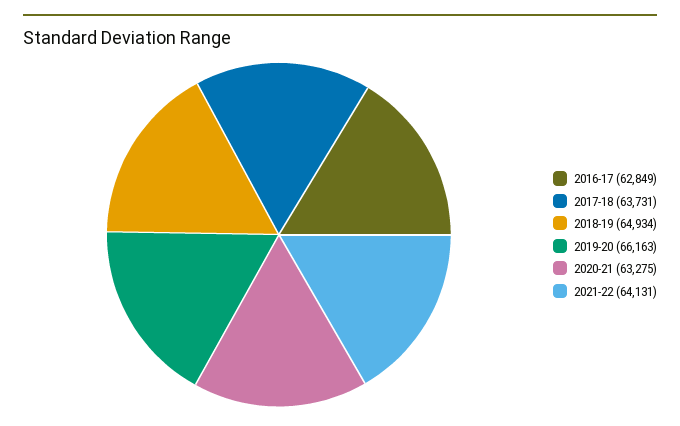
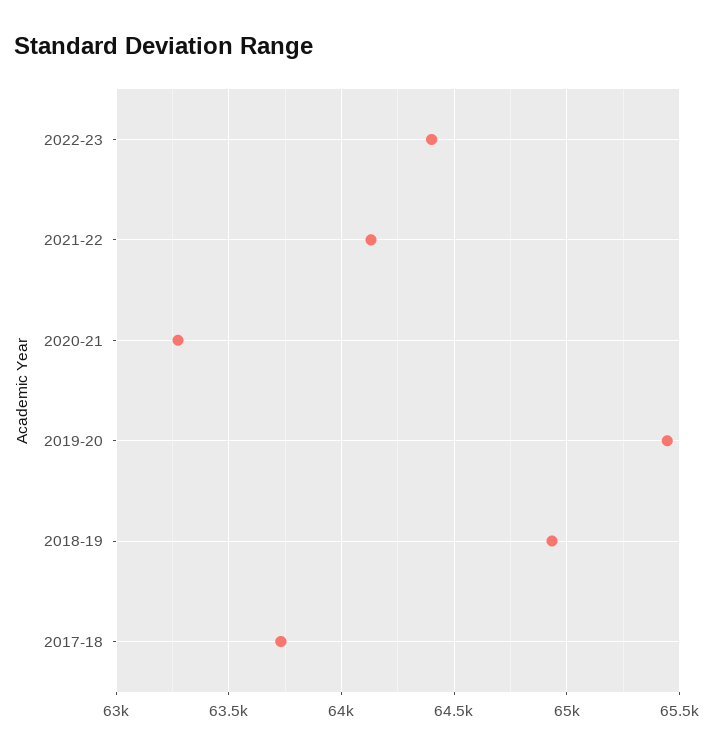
2016-17: 62849 -> none
2019-20: 66163 -> 65450
2022-23: none -> 64400

